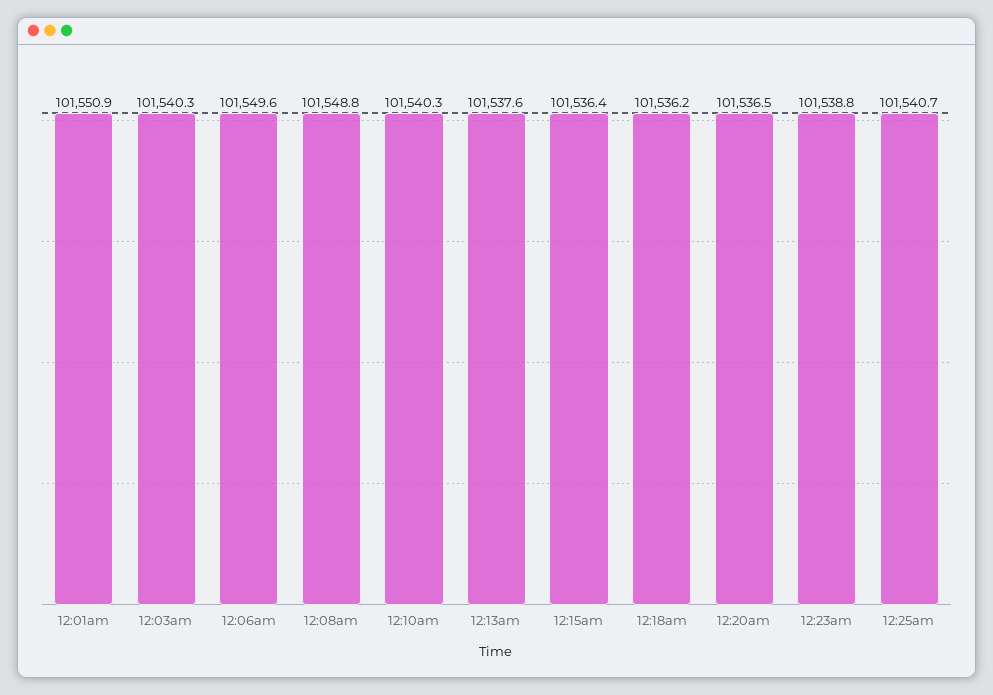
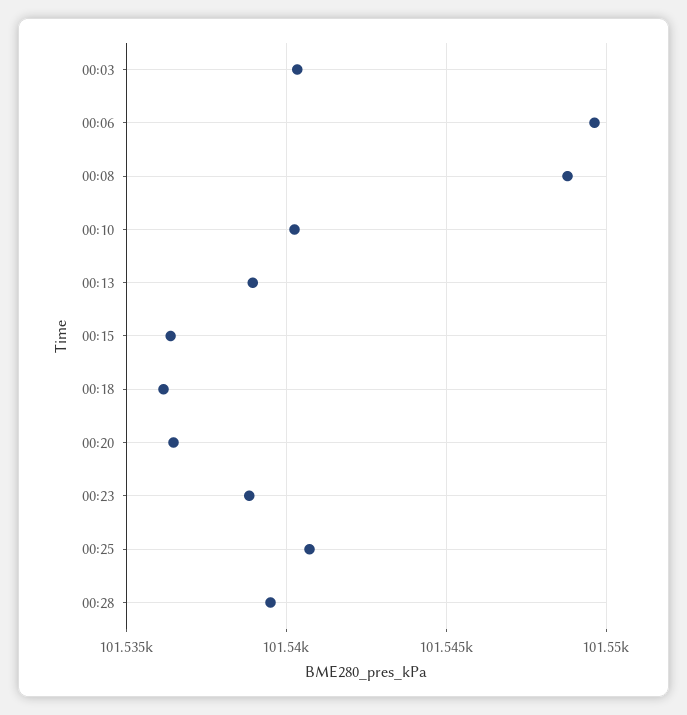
12:01am: 101550.9 -> none
12:13am: 101537.6 -> 101539
00:28: none -> 101539.5

